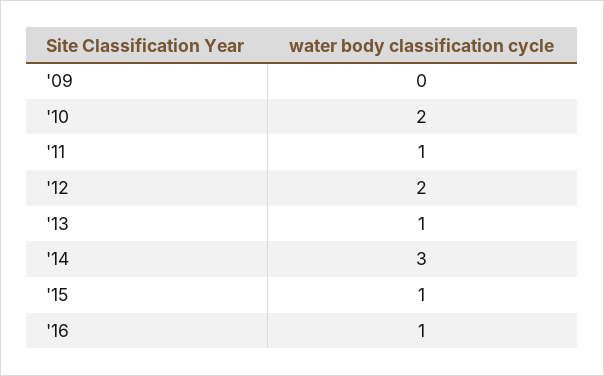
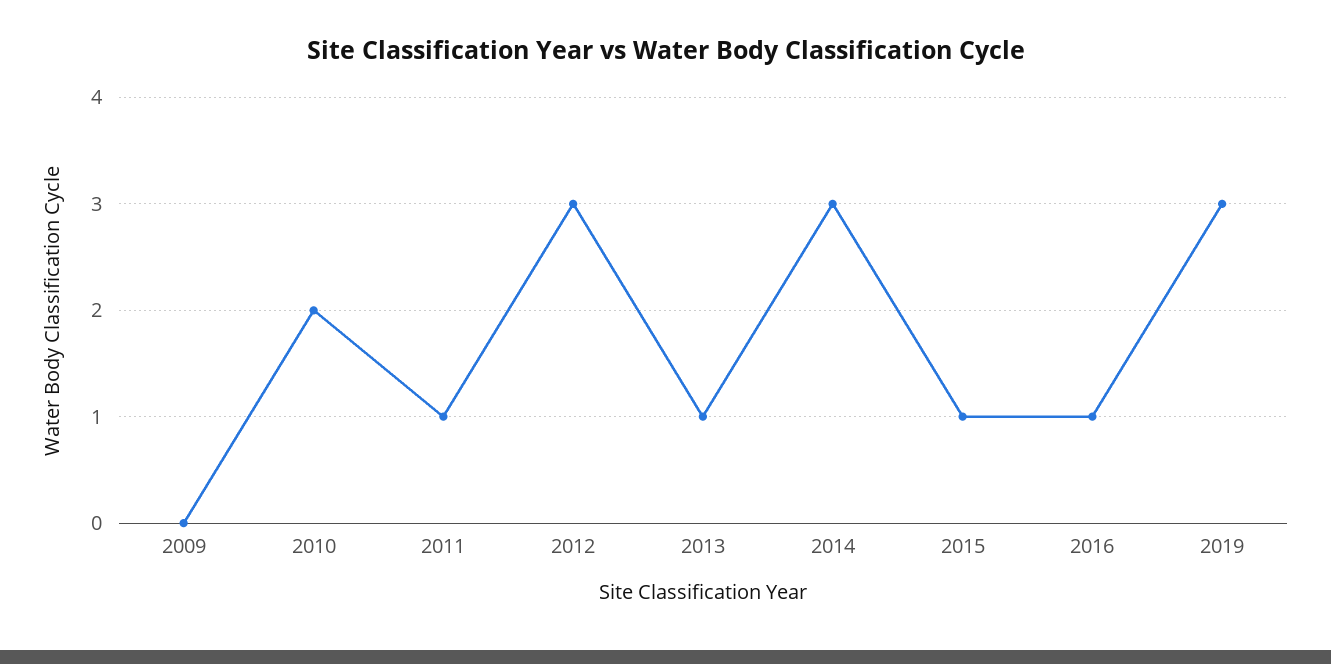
'12: 2 -> 3
2019: none -> 3

